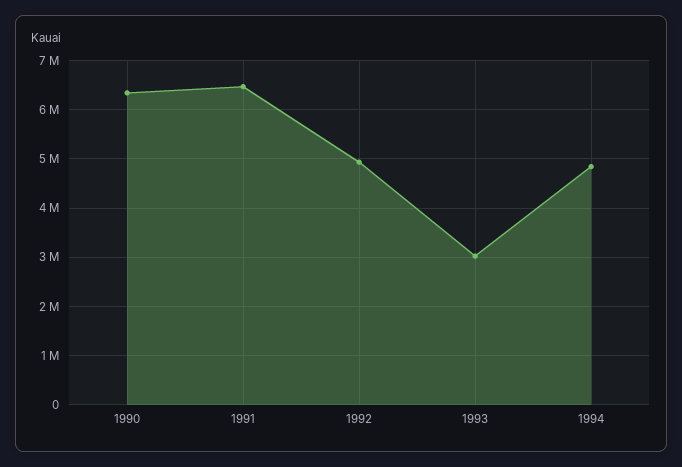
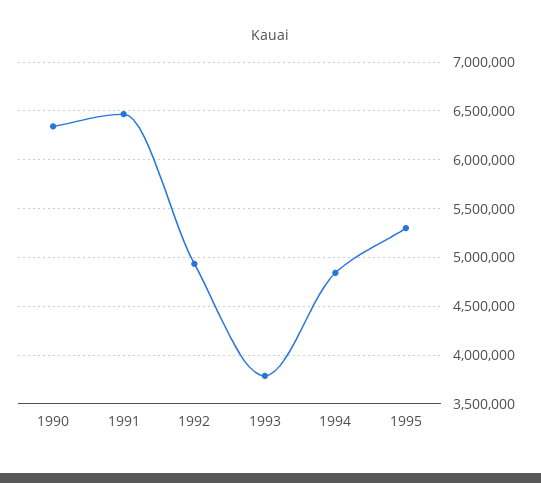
1993: 3000000 -> 3800000
1995: none -> 5300000

